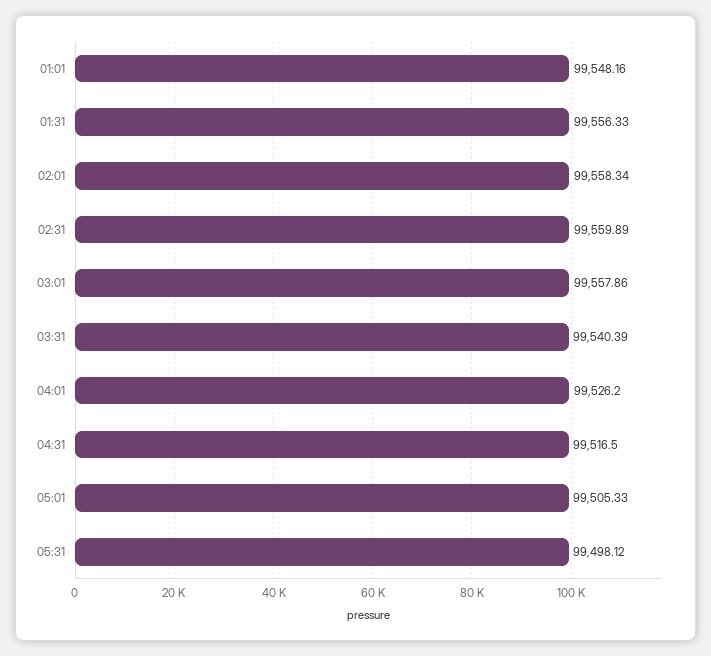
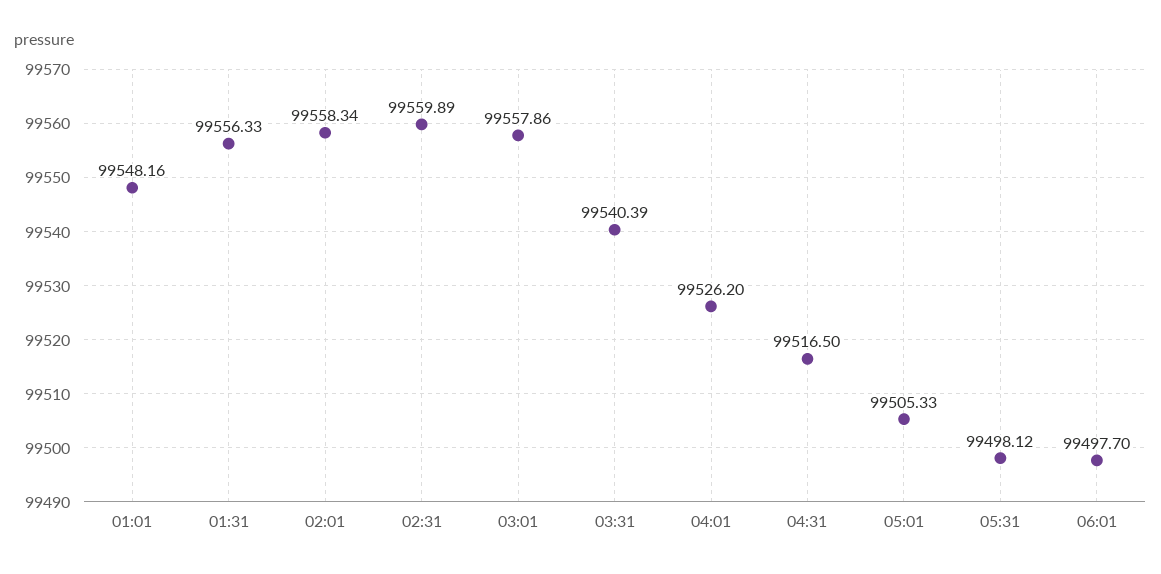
06:01: none -> 99497.7

